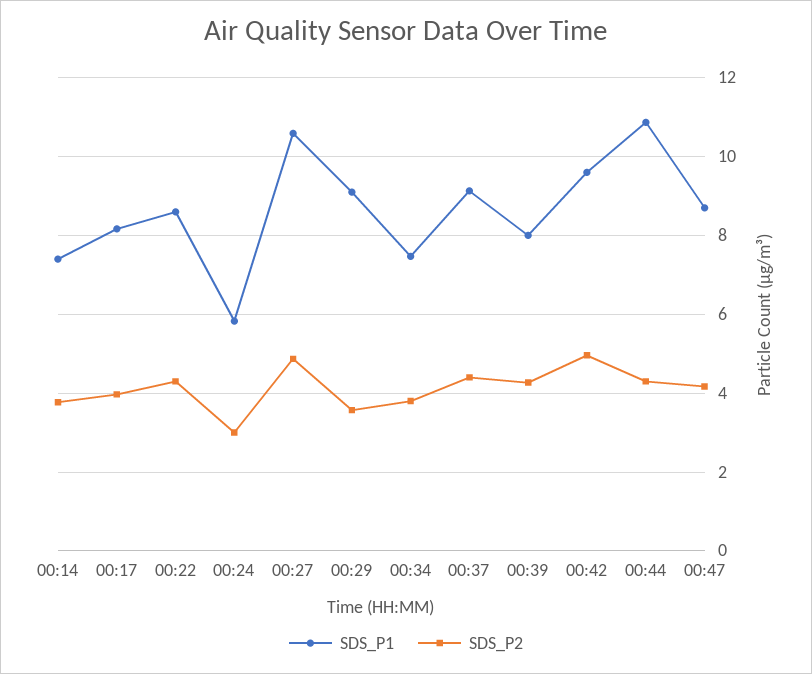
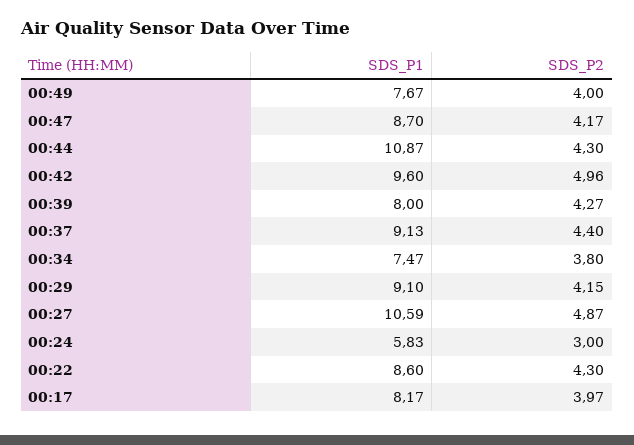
SDS_P1, 00:14: 7.4 -> none
SDS_P2, 00:14: 3.8 -> none
SDS_P2, 00:29: 3.6 -> 4.15
SDS_P1, 00:49: none -> 7.67
SDS_P2, 00:49: none -> 4

